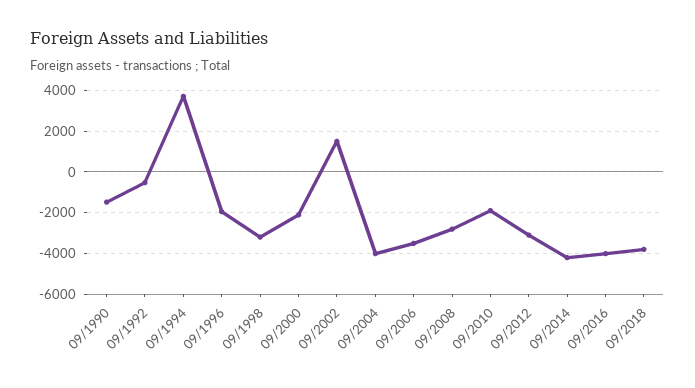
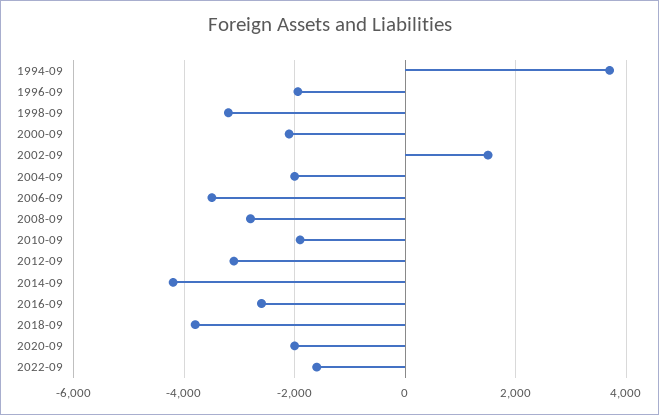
09/1990: -1500 -> none
09/1992: -500 -> none
09/2004: -4000 -> -2000
09/2016: -4000 -> -2600
2020-09: none -> -2000
2022-09: none -> -1600

